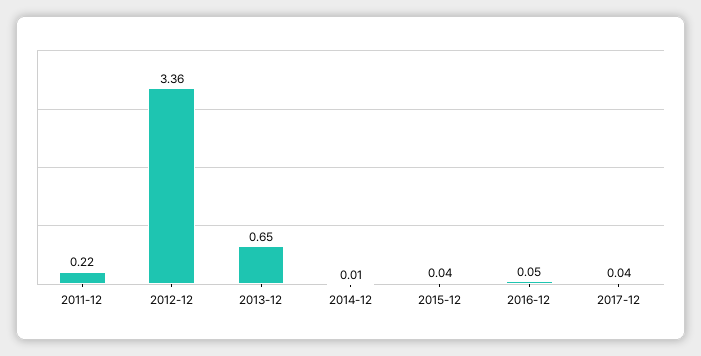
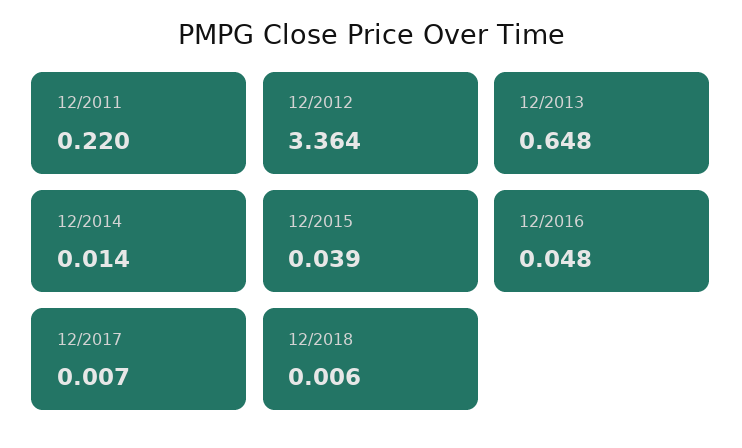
2017-12: 0.04 -> 0.007
12/2018: none -> 0.006

